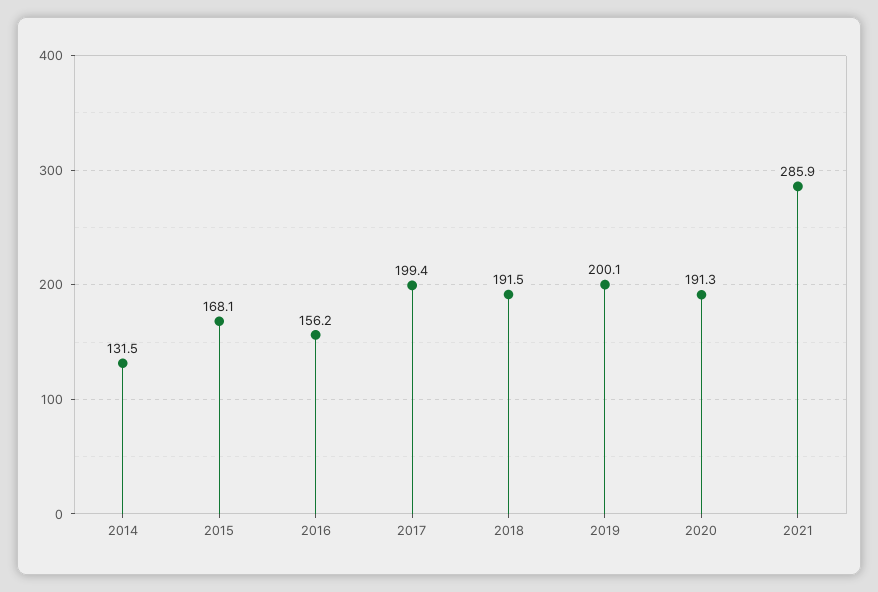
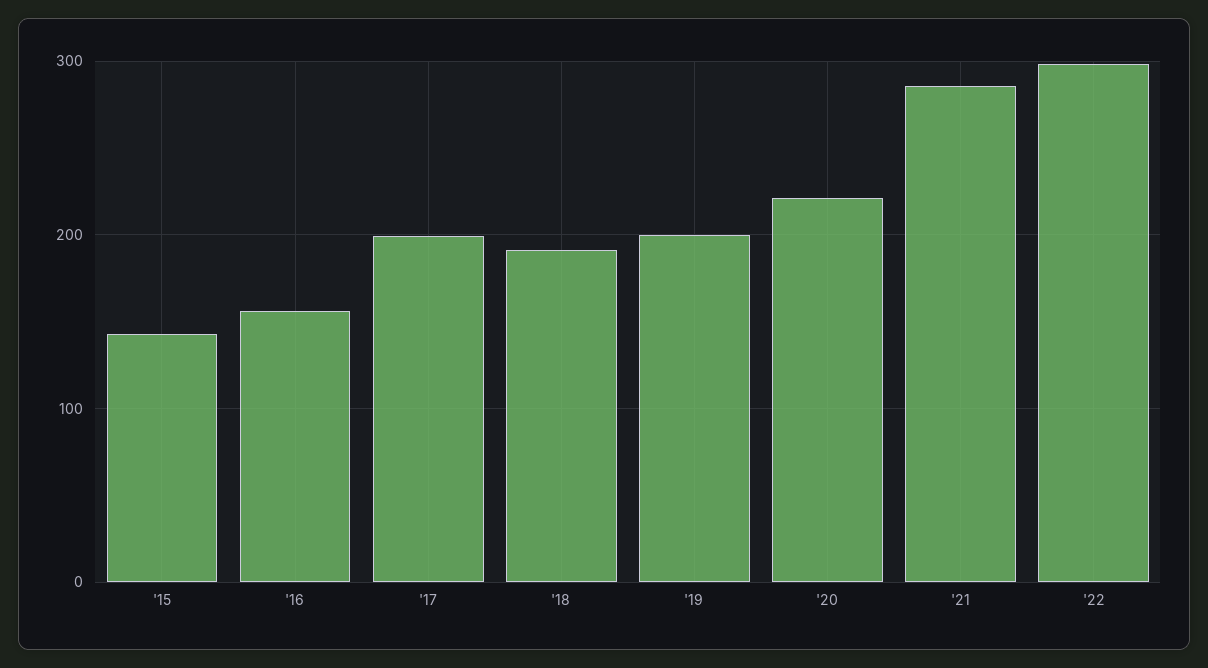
2014: 131.5 -> none
2015: 168.1 -> 140
2020: 191.3 -> 220
'22: none -> 300

